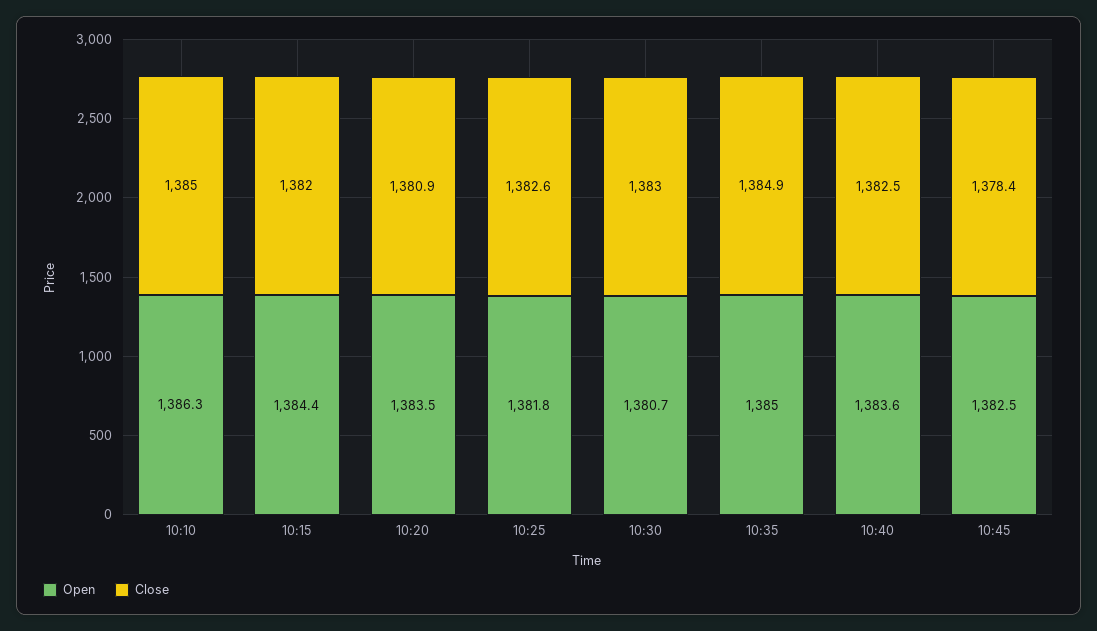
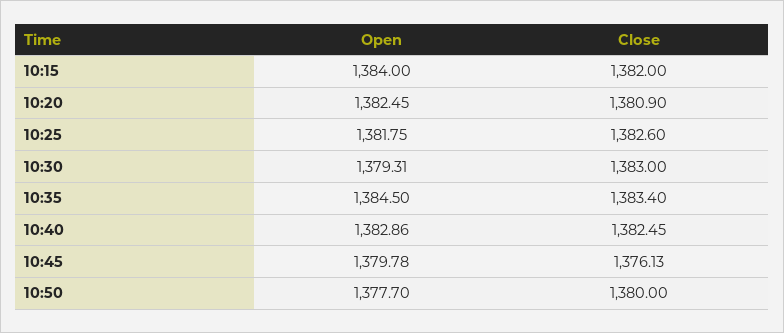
Open, 10:10: 1386.3 -> none
Close, 10:10: 1385 -> none
Open, 10:15: 1384.4 -> 1384
Open, 10:20: 1383.5 -> 1382.45
Open, 10:30: 1380.7 -> 1379.31
Open, 10:35: 1385 -> 1384.5
Close, 10:35: 1384.9 -> 1383.4
Open, 10:40: 1383.6 -> 1382.86
Open, 10:45: 1382.5 -> 1379.78
Close, 10:45: 1378.4 -> 1376.13
Open, 10:50: none -> 1377.7
Close, 10:50: none -> 1380

